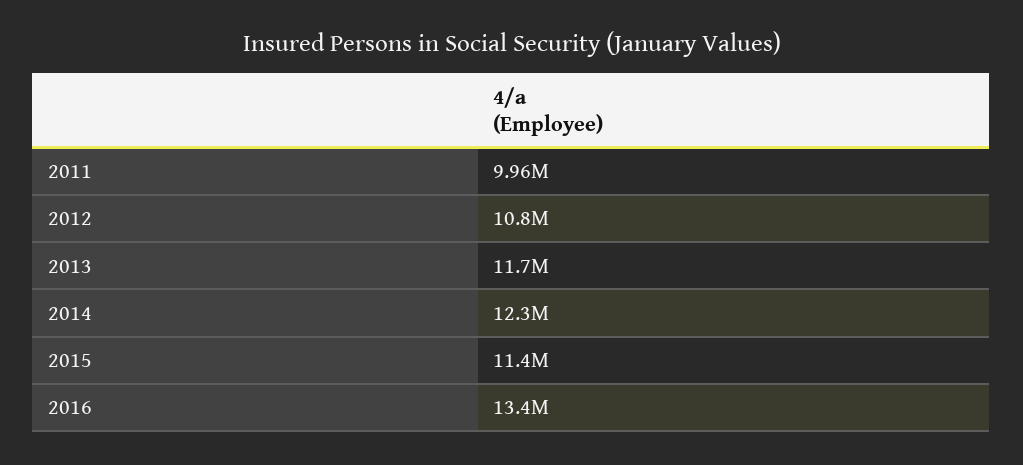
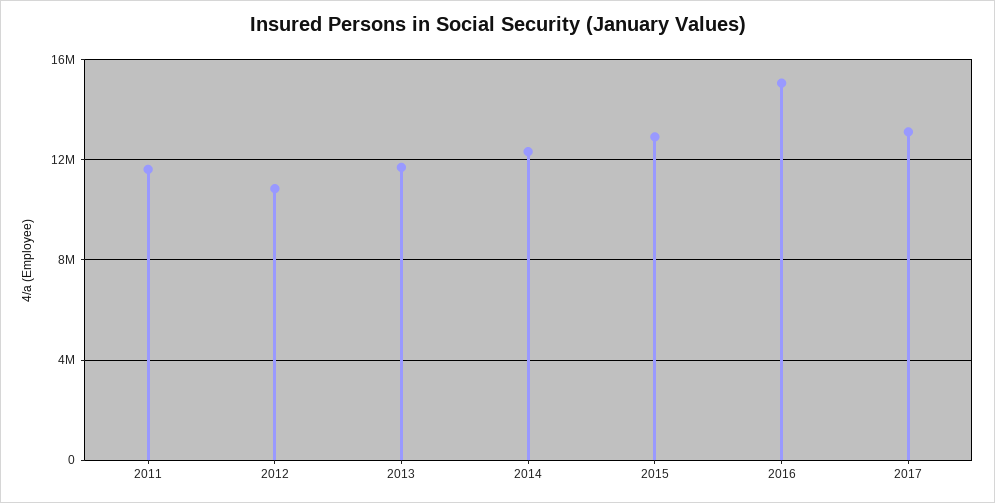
2011: 9960000 -> 11500000
2015: 11400000 -> 13000000
2016: 13400000 -> 15000000
2017: none -> 13000000

